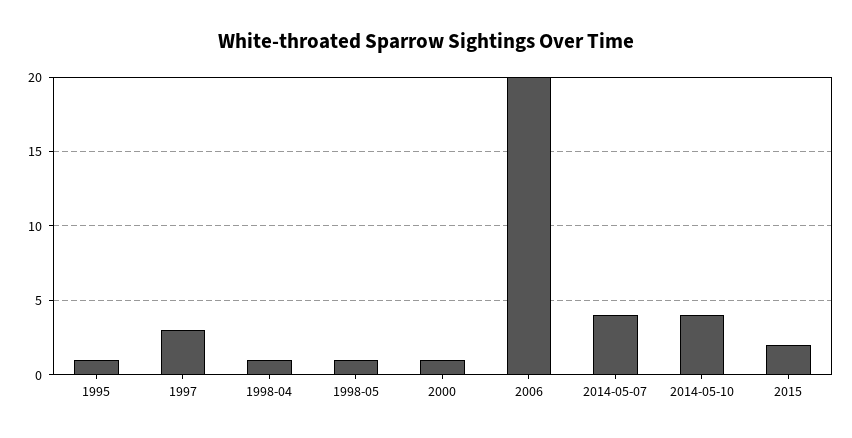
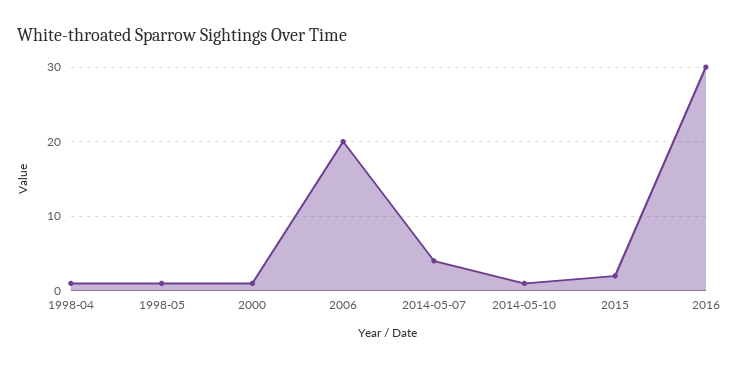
1995: 1 -> none
1997: 3 -> none
2014-05-10: 4 -> 1
2016: none -> 30

